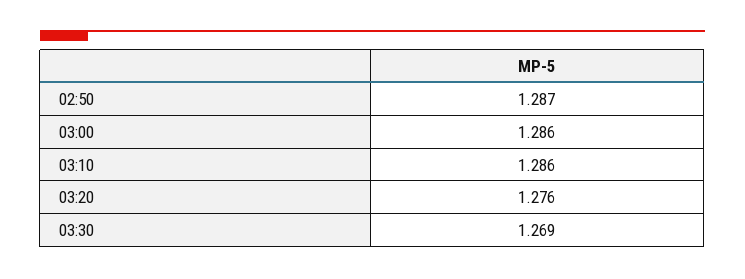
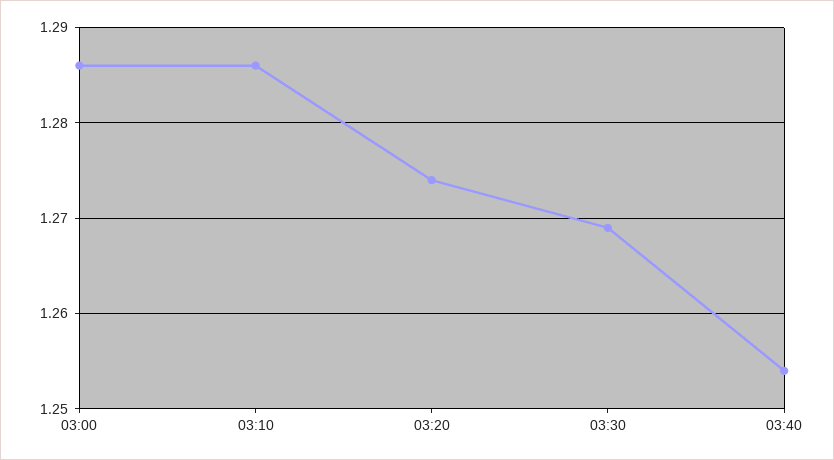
02:50: 1.287 -> none
03:20: 1.276 -> 1.274
03:40: none -> 1.254

